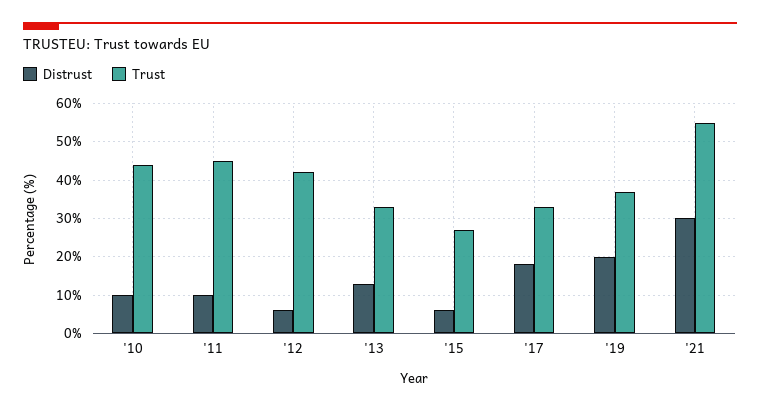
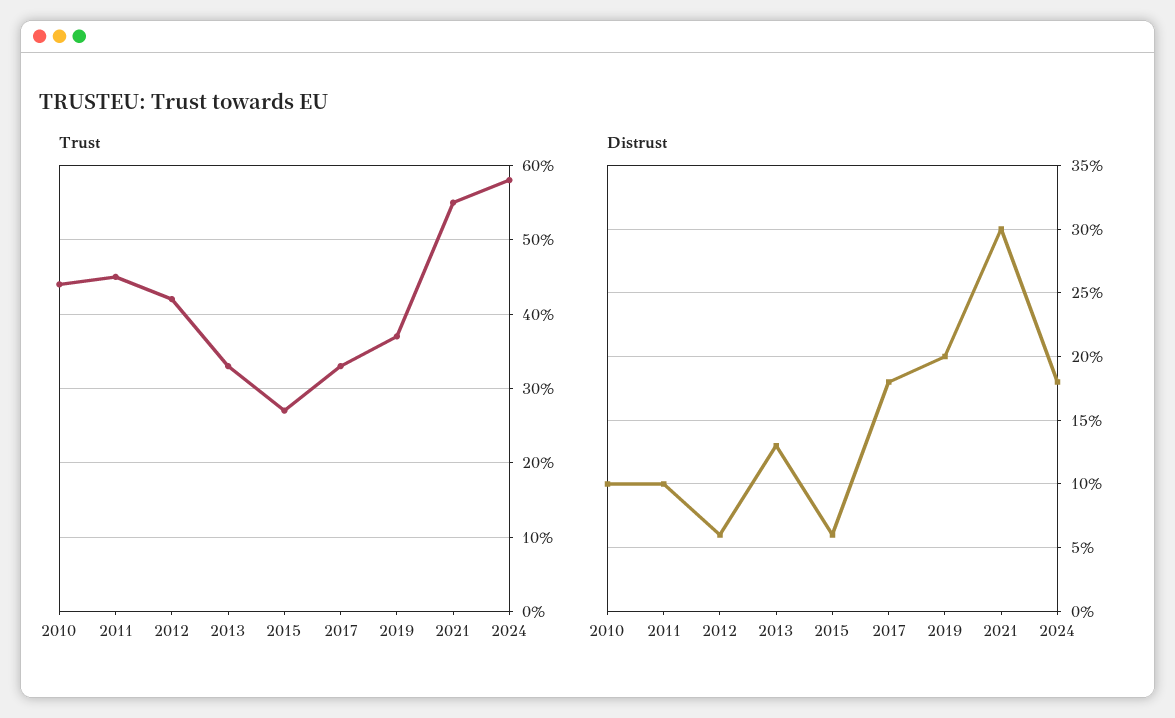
Trust, 2024: none -> 58
Distrust, 2024: none -> 18

